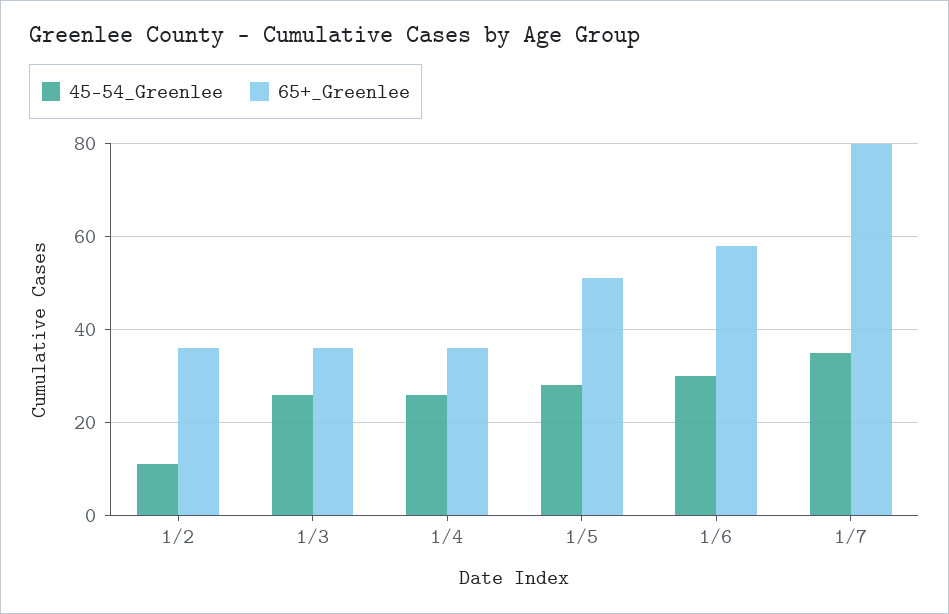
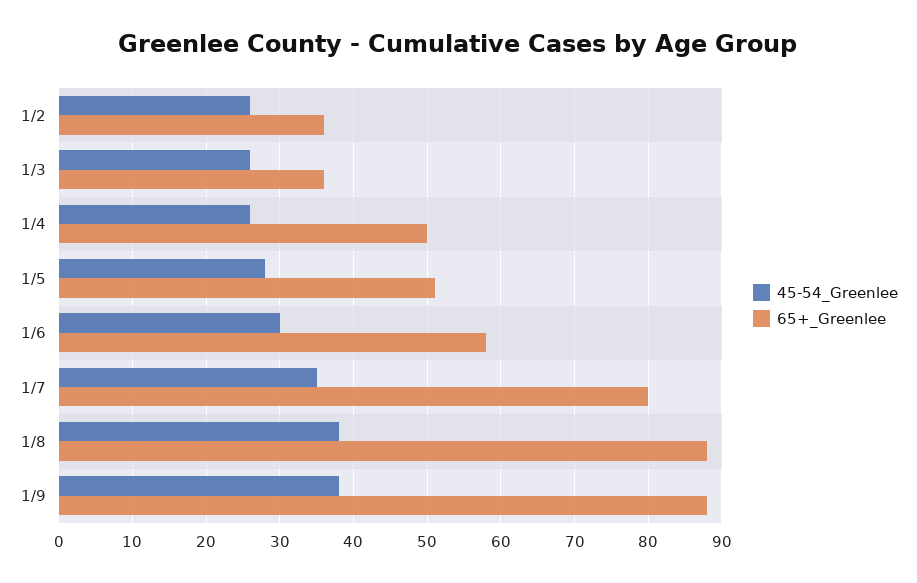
45-54_Greenlee, 1/2: 10 -> 26
65+_Greenlee, 1/4: 35 -> 50
45-54_Greenlee, 1/8: none -> 38
65+_Greenlee, 1/8: none -> 88
45-54_Greenlee, 1/9: none -> 38
65+_Greenlee, 1/9: none -> 88

